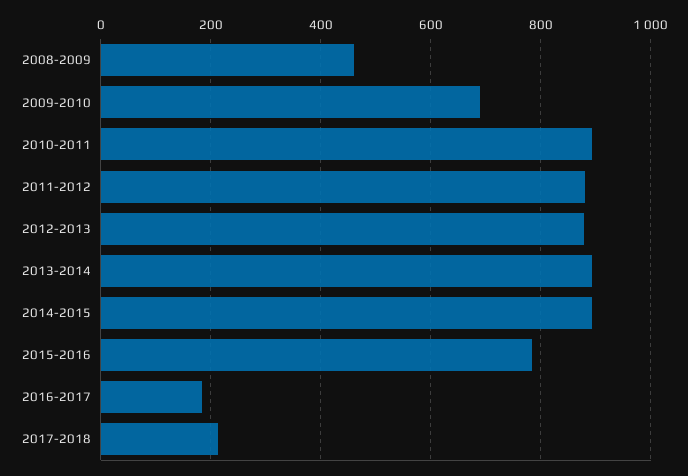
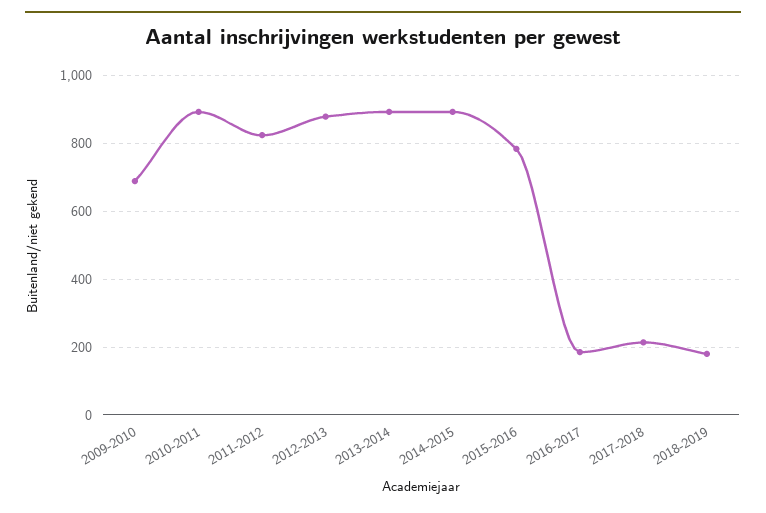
2008-2009: 460 -> none
2011-2012: 880 -> 820
2018-2019: none -> 180

